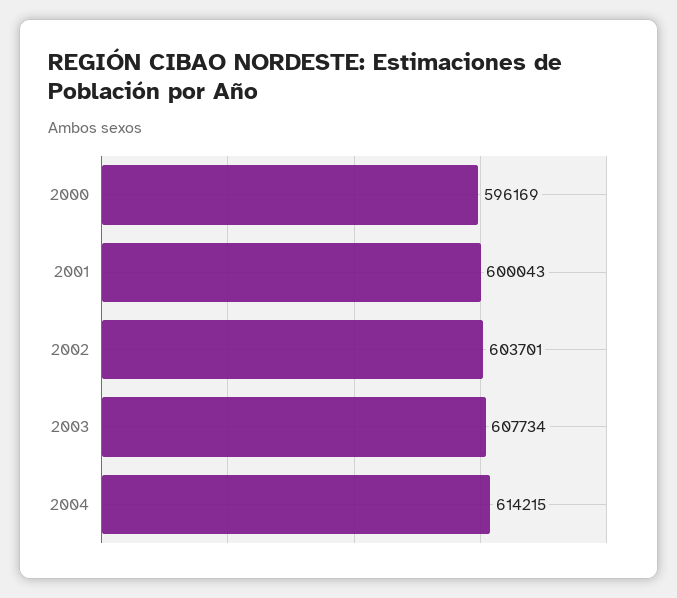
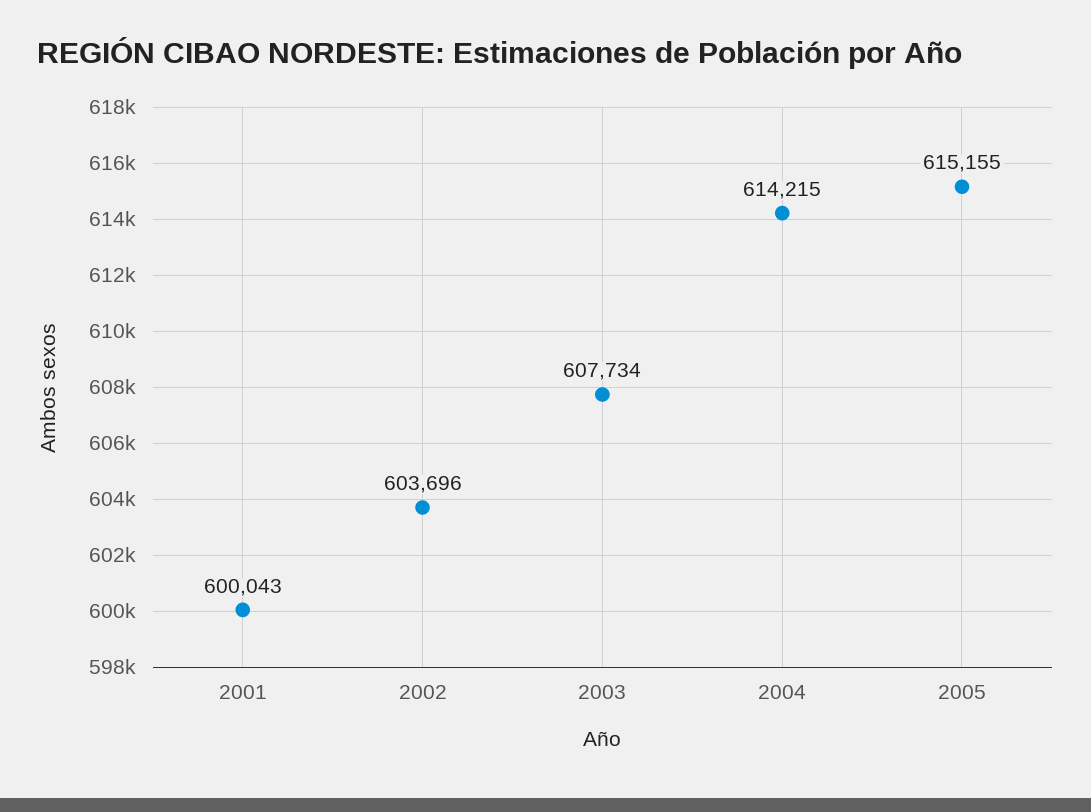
2000: 596169 -> none
2002: 603701 -> 603696
2005: none -> 615155

